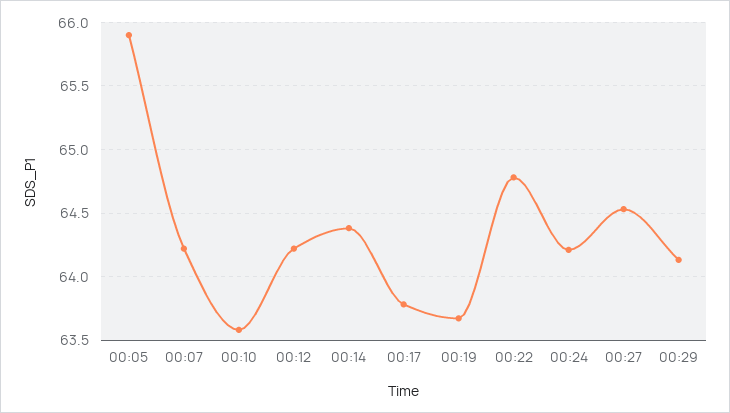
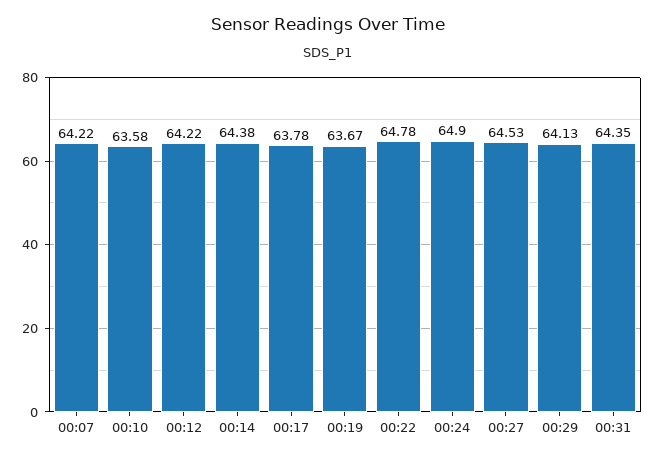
00:05: 65.9 -> none
00:24: 64.2 -> 64.9
00:31: none -> 64.35

